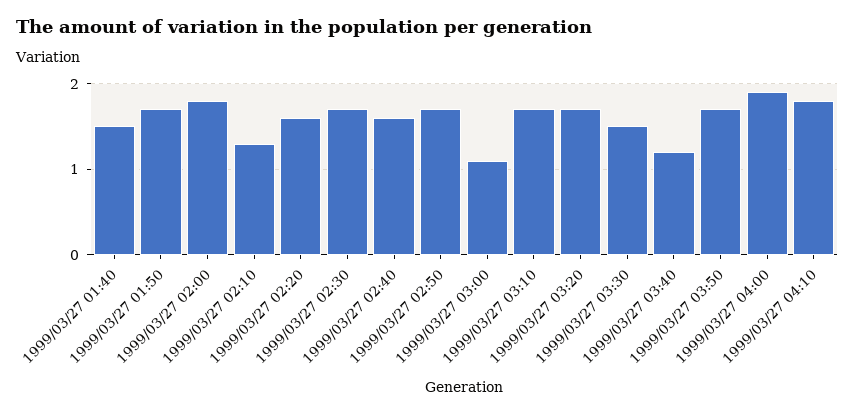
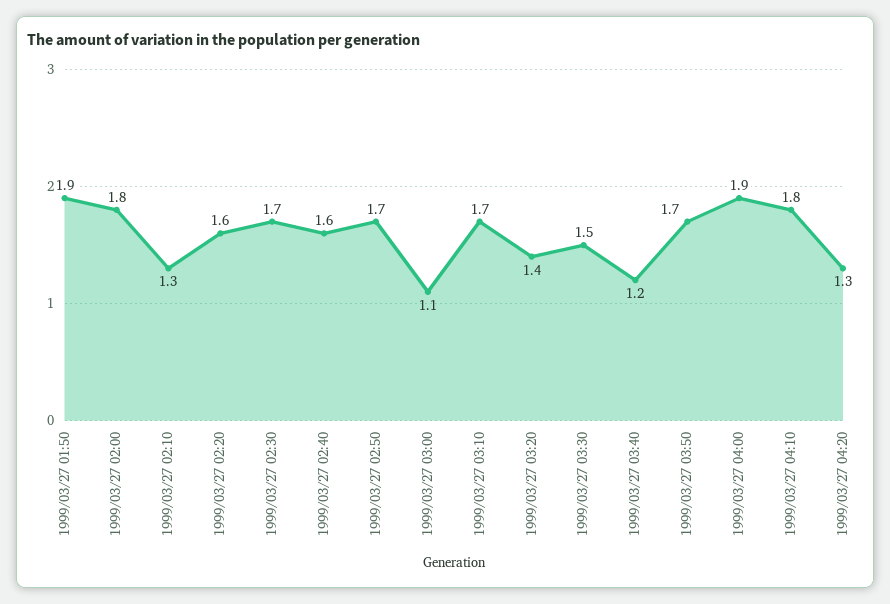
1999/03/27 01:40: 1.5 -> none
1999/03/27 01:50: 1.7 -> 1.9
1999/03/27 03:20: 1.7 -> 1.4
1999/03/27 04:20: none -> 1.3

